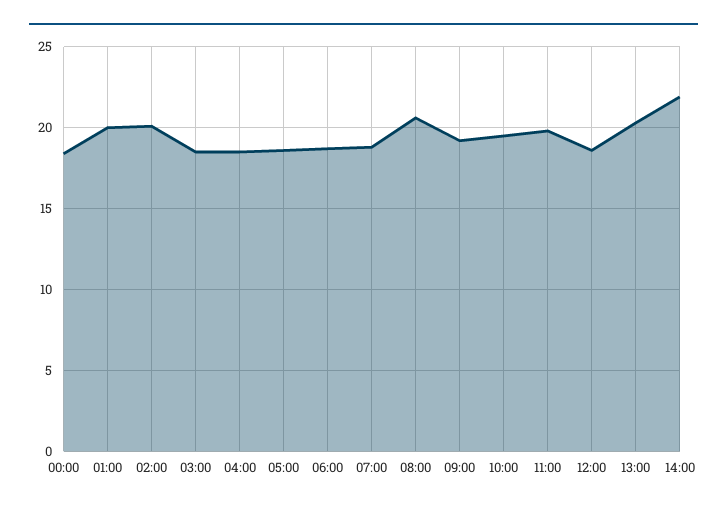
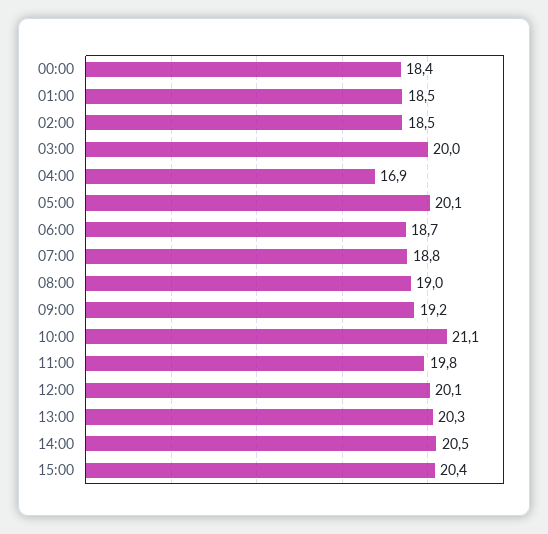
01:00: 20 -> 18.5
02:00: 20 -> 18.5
03:00: 18.5 -> 20
04:00: 18.5 -> 16.9
05:00: 18.5 -> 20.1
08:00: 20.5 -> 19
10:00: 19.5 -> 21.1
12:00: 18.5 -> 20.1
14:00: 22 -> 20.5
15:00: none -> 20.4

